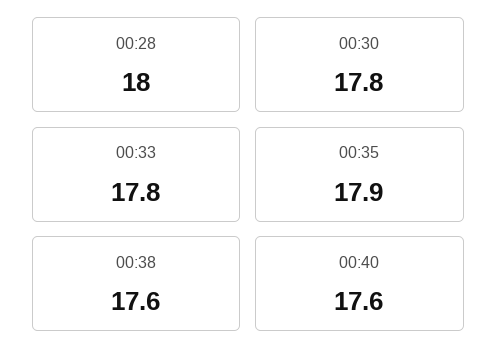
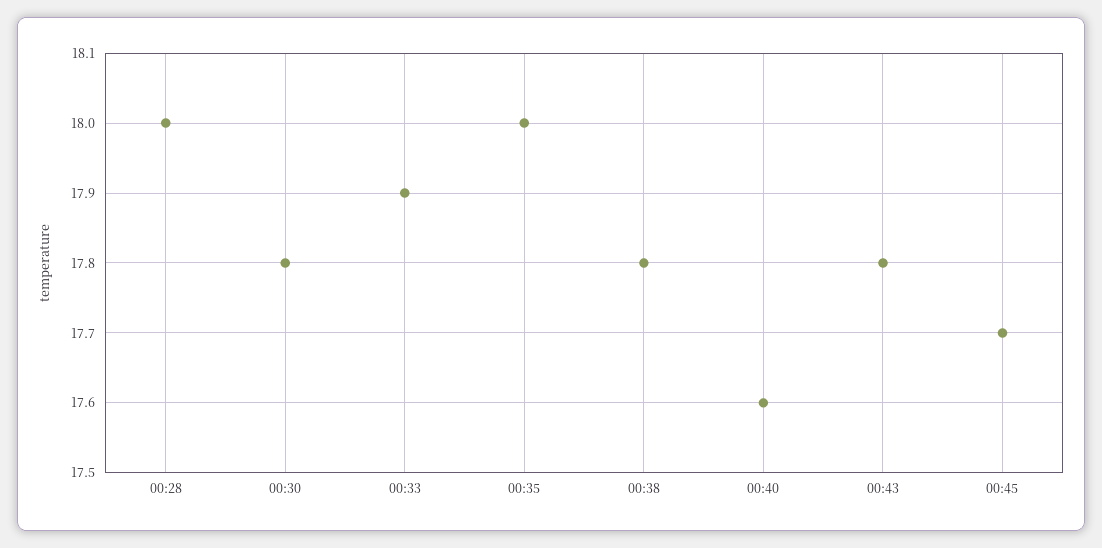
00:33: 17.8 -> 17.9
00:35: 17.9 -> 18
00:38: 17.6 -> 17.8
00:43: none -> 17.8
00:45: none -> 17.7

